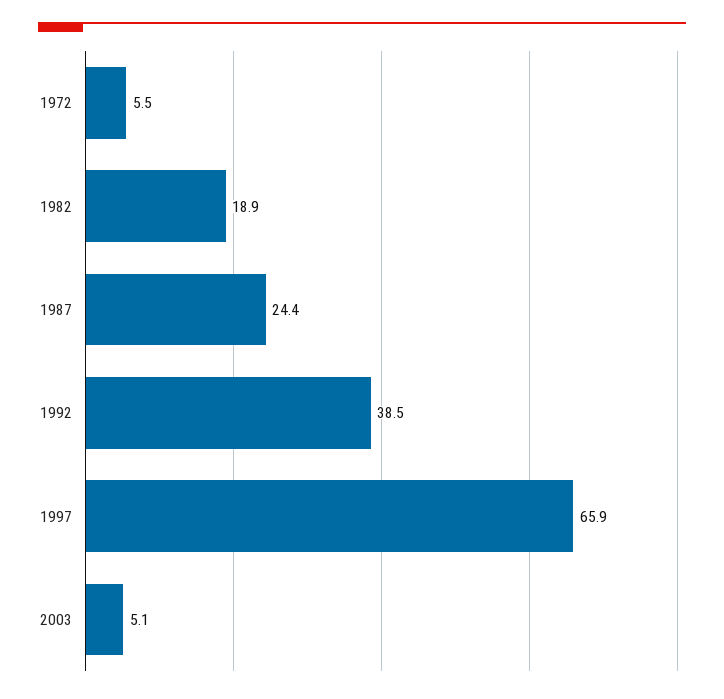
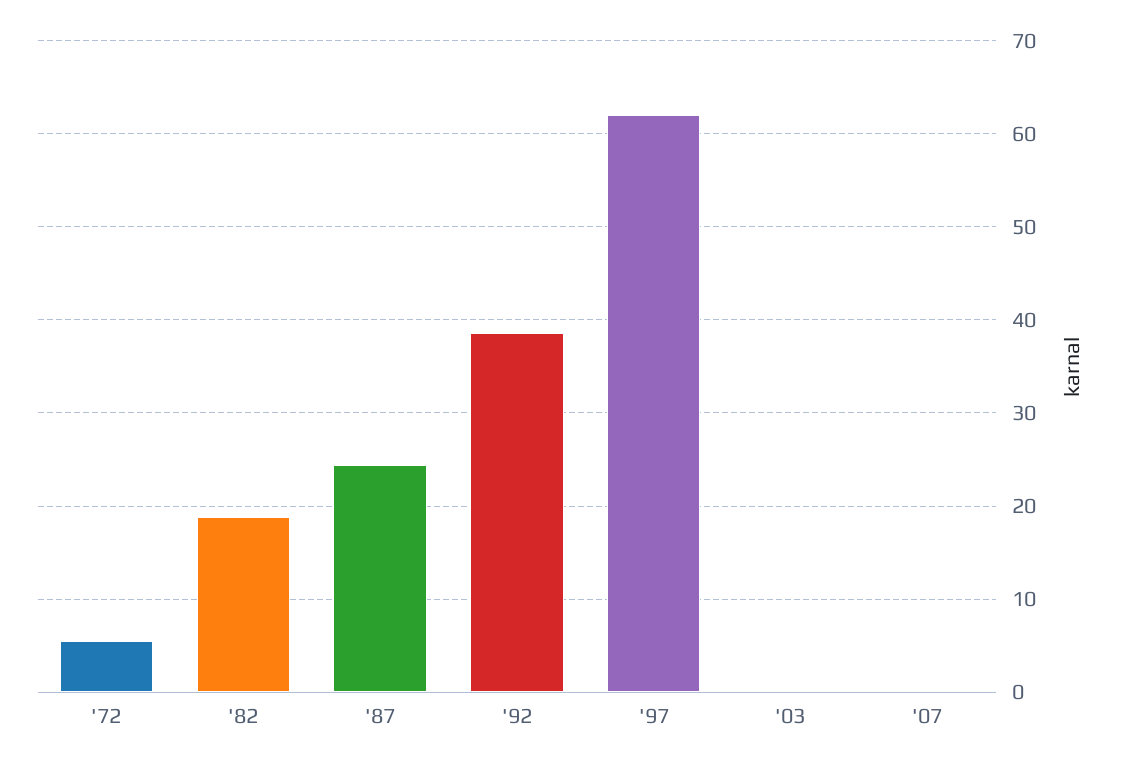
1997: 65.9 -> 62
2003: 5.1 -> 0
'07: none -> 0

